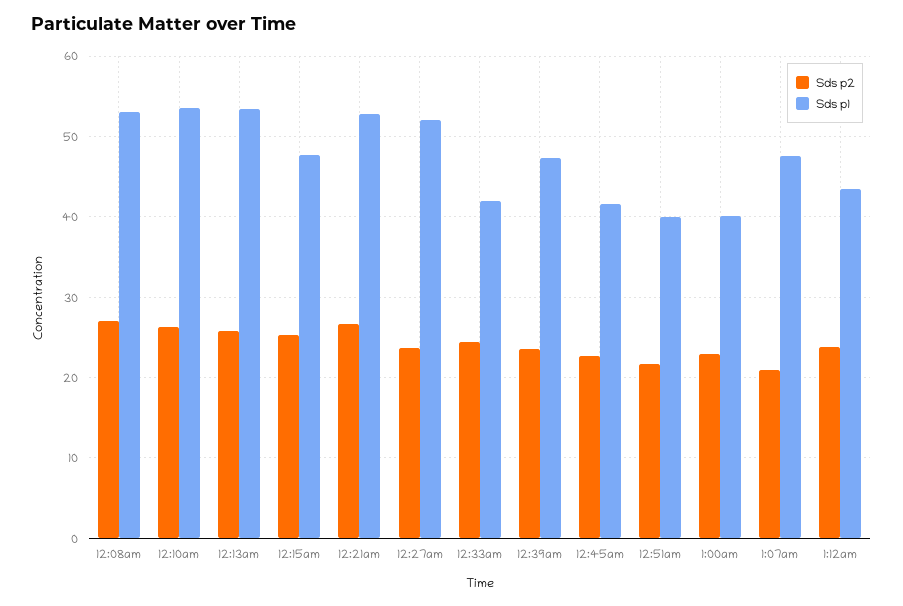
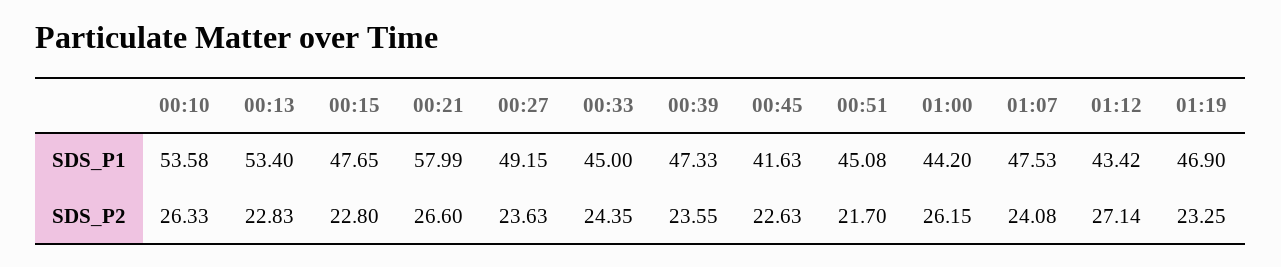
Sds p2, 12:08am: 27 -> none
Sds p1, 12:08am: 53 -> none
Sds p2, 12:13am: 26 -> 22.83
Sds p2, 12:15am: 25 -> 22.8
Sds p1, 12:21am: 53 -> 57.99
Sds p1, 12:27am: 52 -> 49.15
Sds p1, 12:33am: 42 -> 45
Sds p1, 12:51am: 40 -> 45.08
Sds p2, 1:00am: 23 -> 26.15
Sds p1, 1:00am: 40 -> 44.2
Sds p2, 1:07am: 21 -> 24.08
Sds p2, 1:12am: 24 -> 27.14
Sds p1, 01:19: none -> 46.9
Sds p2, 01:19: none -> 23.25

